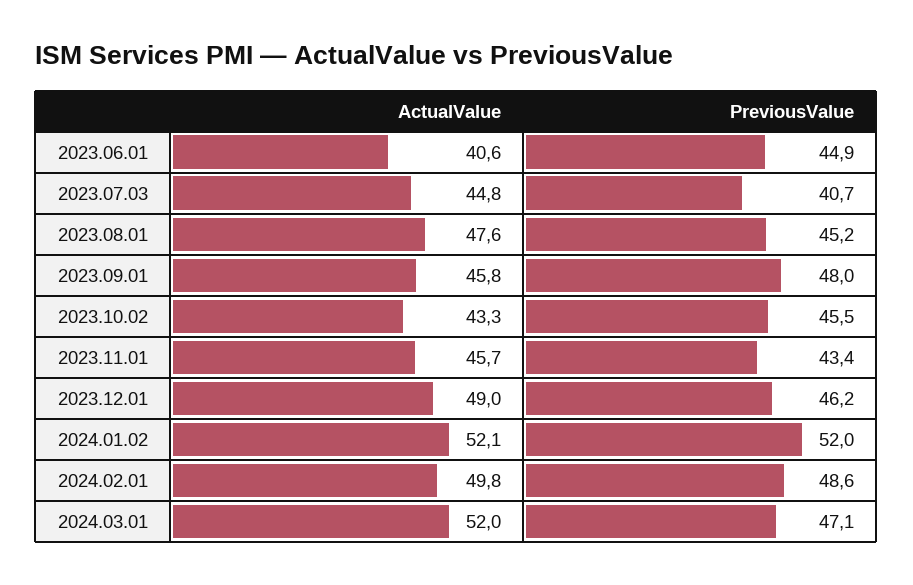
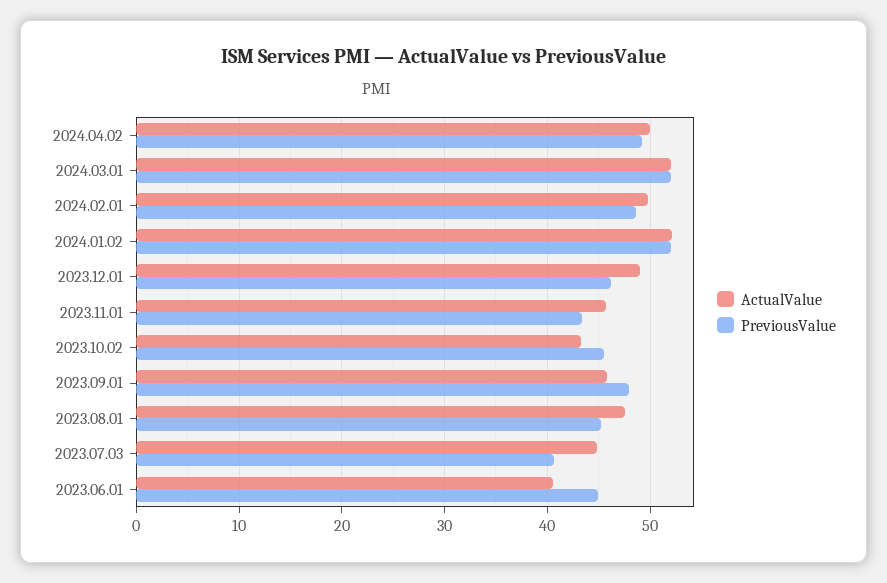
PreviousValue, 2024.03.01: 47.1 -> 52
ActualValue, 2024.04.02: none -> 50
PreviousValue, 2024.04.02: none -> 49

